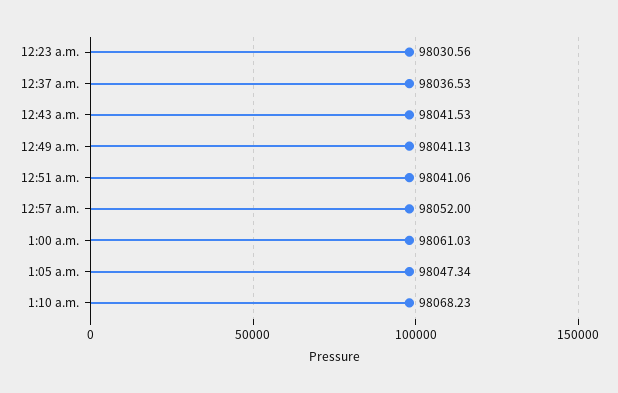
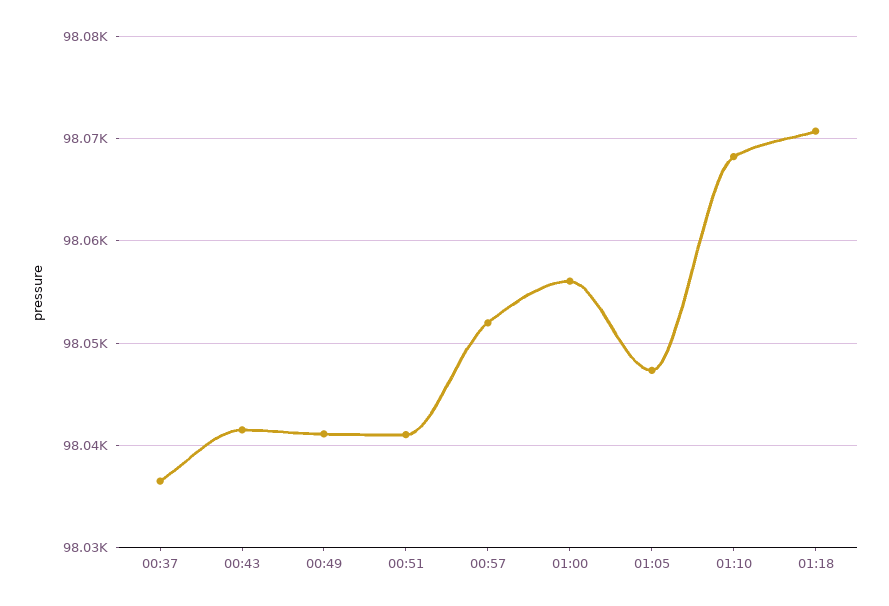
12:23 a.m.: 98030.56 -> none
1:00 a.m.: 98061.03 -> 98056
01:18: none -> 98071

